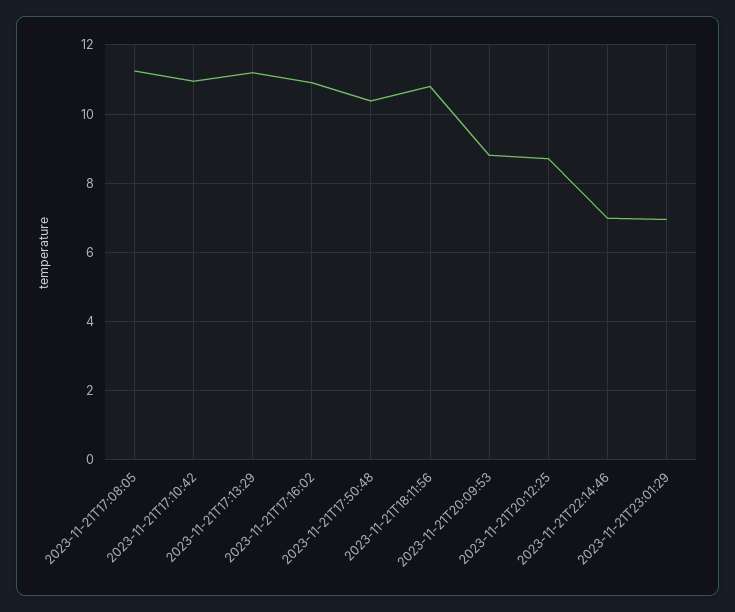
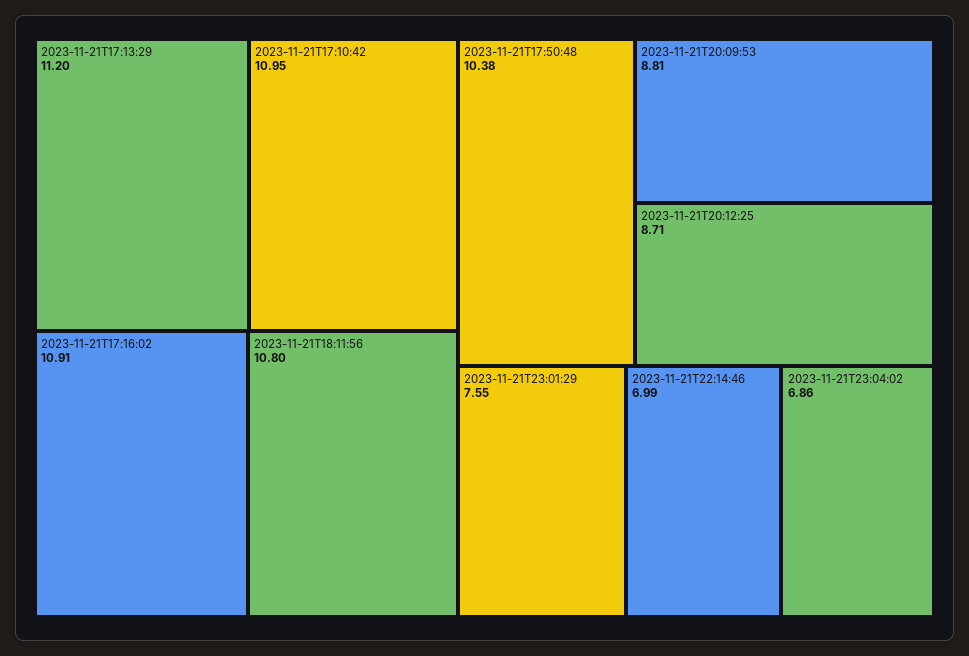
2023-11-21T17:08:05: 11.2 -> none
2023-11-21T23:01:29: 7 -> 7.55
2023-11-21T23:04:02: none -> 6.86

